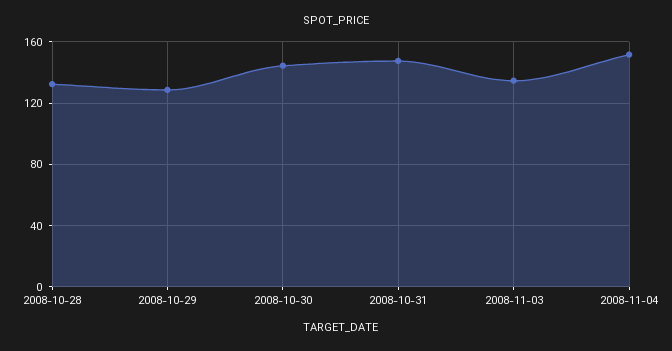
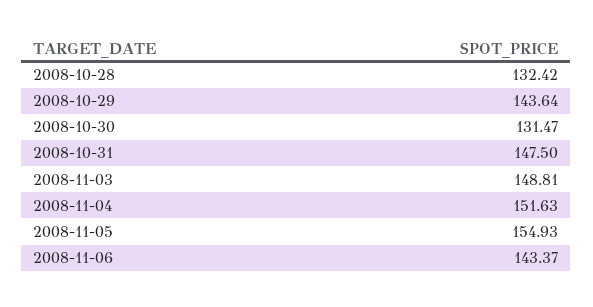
2008-10-29: 130 -> 143.64
2008-10-30: 145 -> 131.47
2008-11-03: 135 -> 148.81
2008-11-05: none -> 154.93
2008-11-06: none -> 143.37

